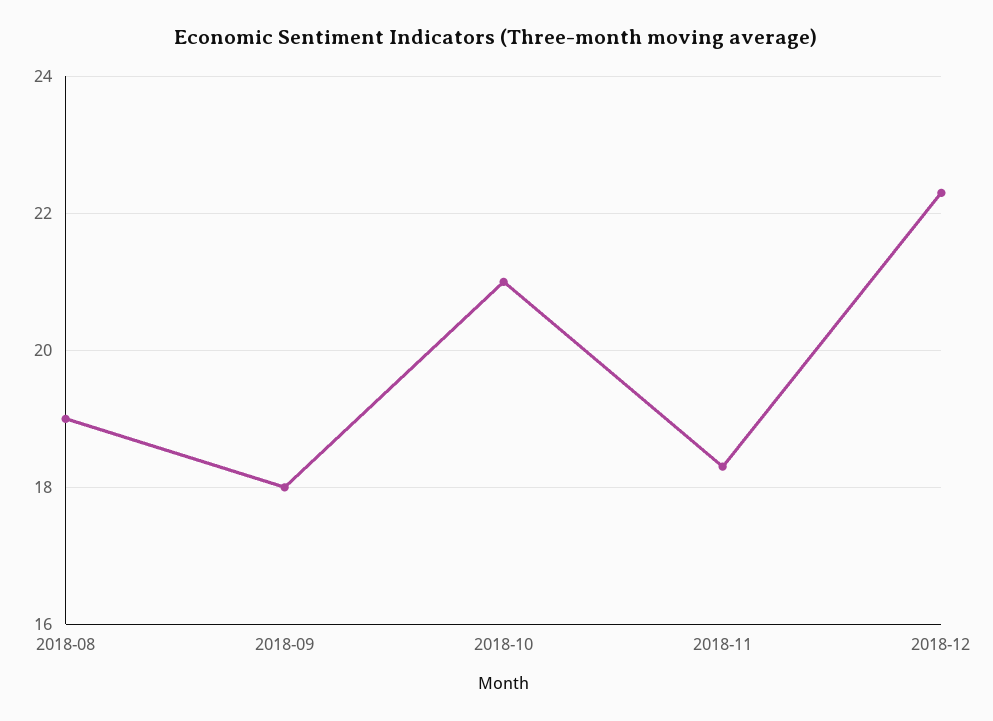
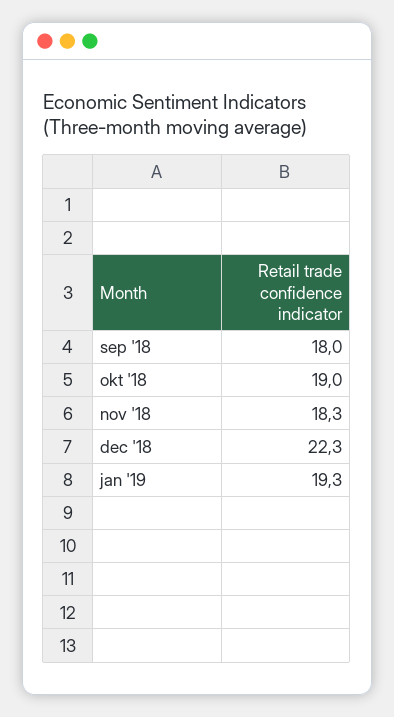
2018-08: 19 -> none
2018-10: 21 -> 19
jan '19: none -> 19.3

